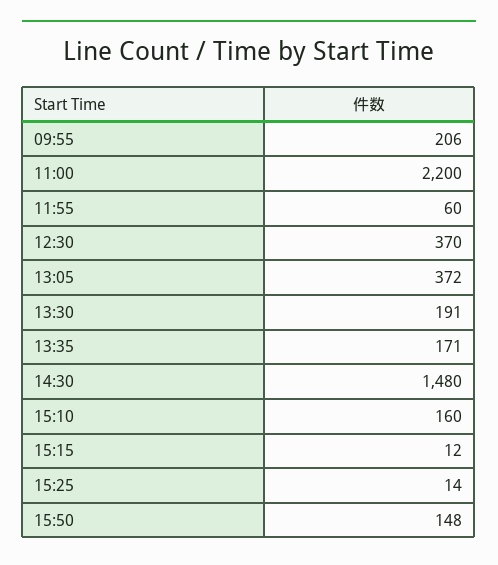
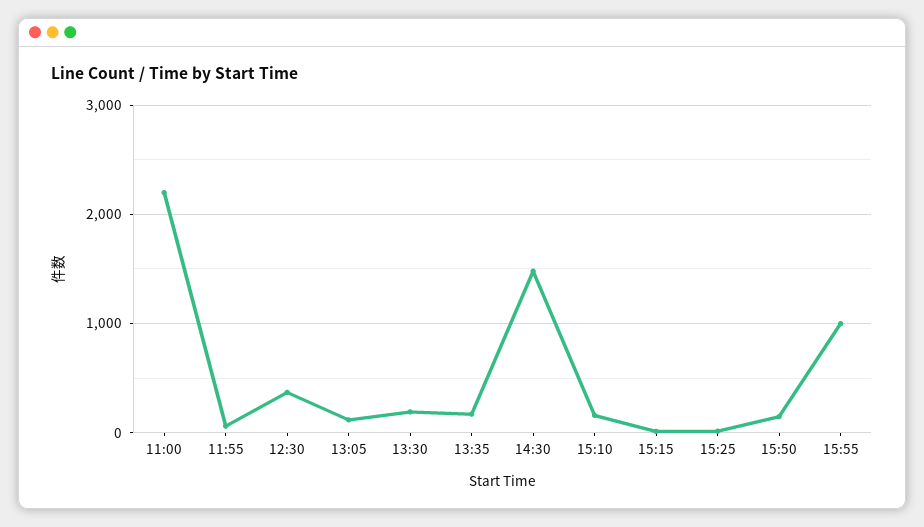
09:55: 206 -> none
13:05: 372 -> 100
15:55: none -> 1000

